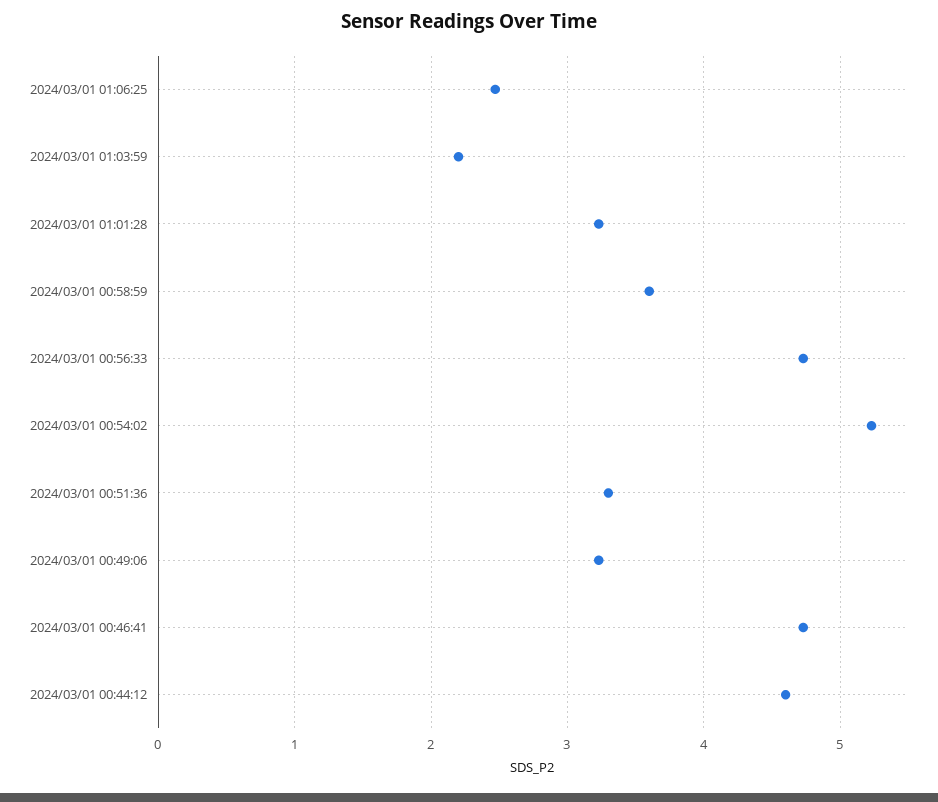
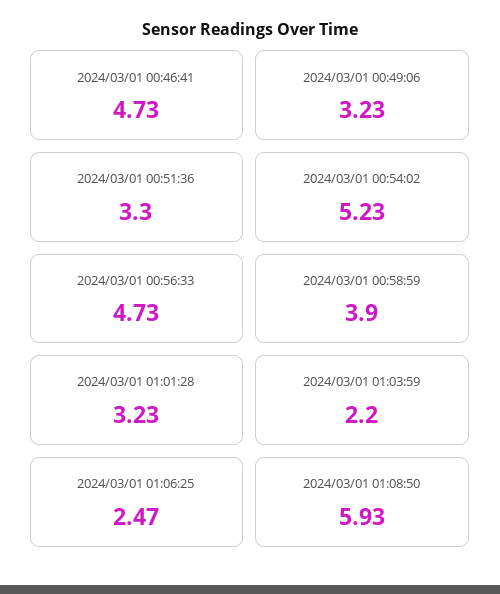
2024/03/01 00:58:59: 3.6 -> 3.9
2024/03/01 00:44:12: 4.6 -> none
2024/03/01 01:08:50: none -> 5.93

